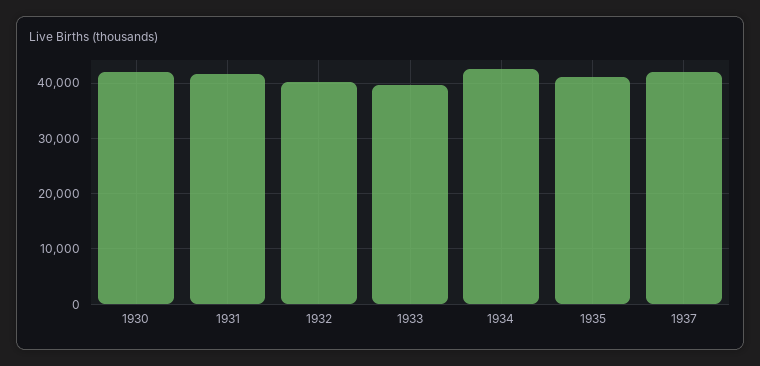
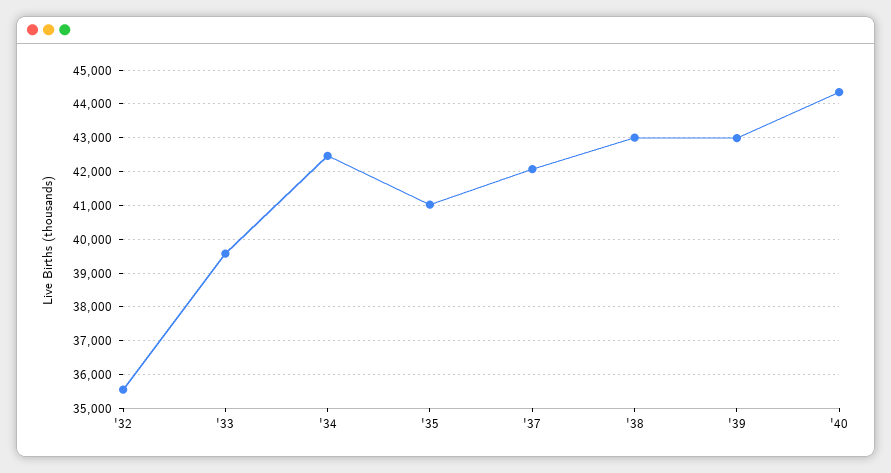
1930: 42000 -> none
1931: 42000 -> none
1932: 40000 -> 35600
'38: none -> 43000
'39: none -> 43000
'40: none -> 44400

